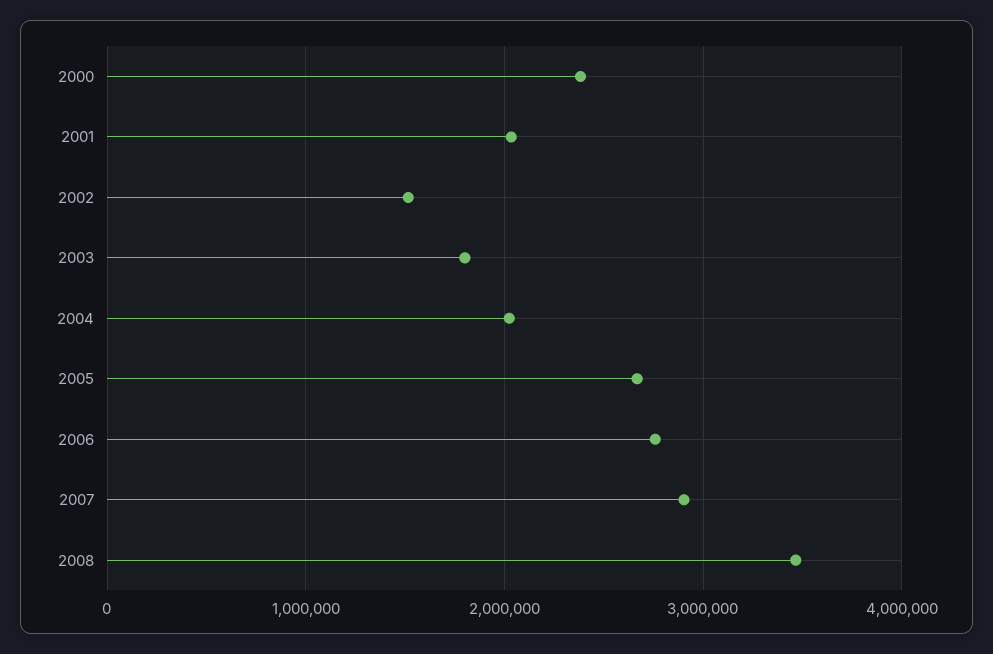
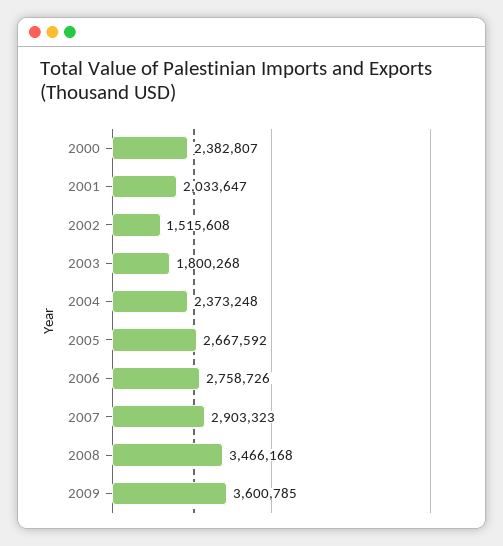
2004: 2000000 -> 2373248
2009: none -> 3600785

